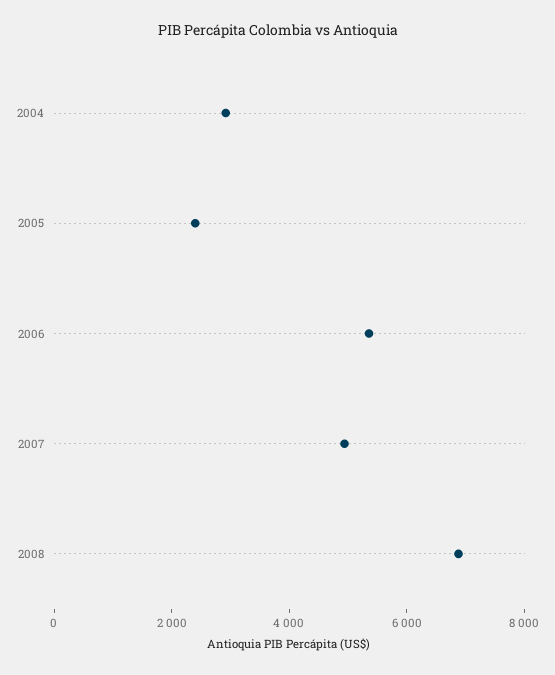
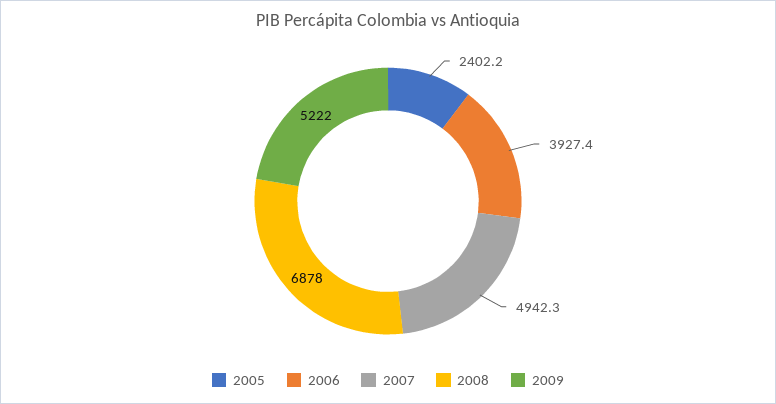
2004: 3000 -> none
2006: 5500 -> 3927.4
2009: none -> 5222

